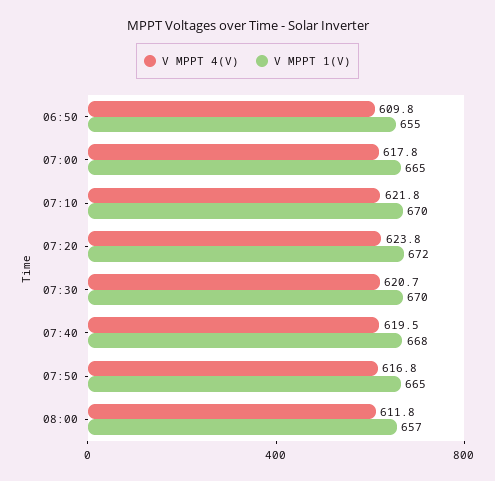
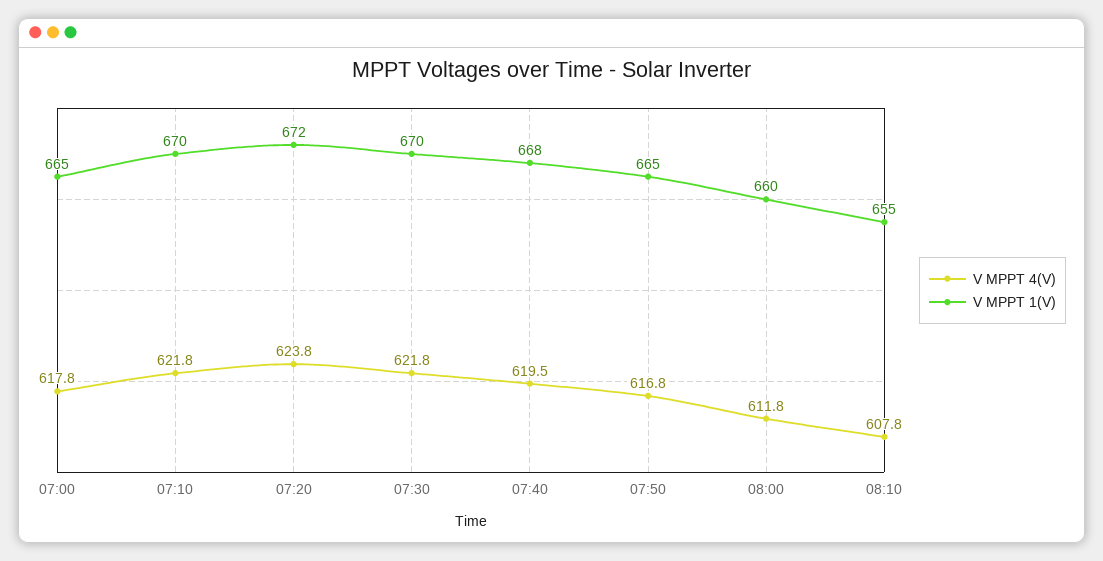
V MPPT 4(V), 06:50: 609.8 -> none
V MPPT 1(V), 06:50: 655 -> none
V MPPT 4(V), 07:30: 620.7 -> 621.8
V MPPT 1(V), 08:00: 657 -> 660
V MPPT 4(V), 08:10: none -> 607.8
V MPPT 1(V), 08:10: none -> 655

